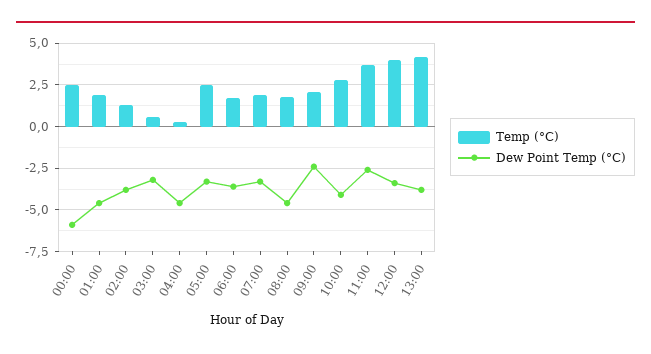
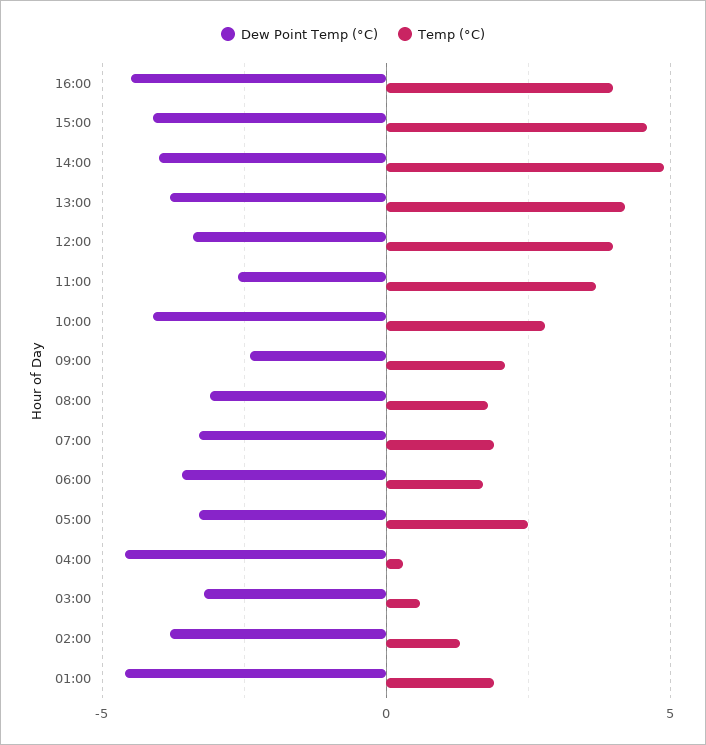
Temp (°C), 00:00: 2.5 -> none
Dew Point Temp (°C), 00:00: -6 -> none
Dew Point Temp (°C), 08:00: -4.5 -> -3
Dew Point Temp (°C), 16:00: none -> -4.5
Temp (°C), 16:00: none -> 4
Dew Point Temp (°C), 15:00: none -> -4
Temp (°C), 15:00: none -> 4.5
Dew Point Temp (°C), 14:00: none -> -4
Temp (°C), 14:00: none -> 5

